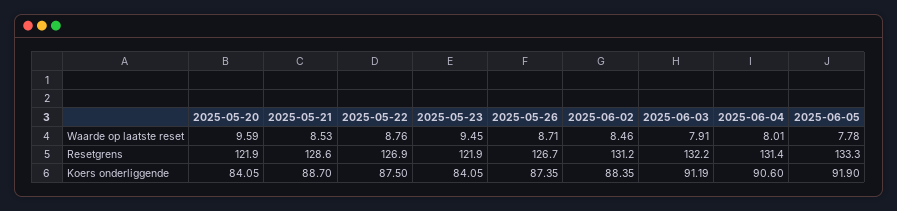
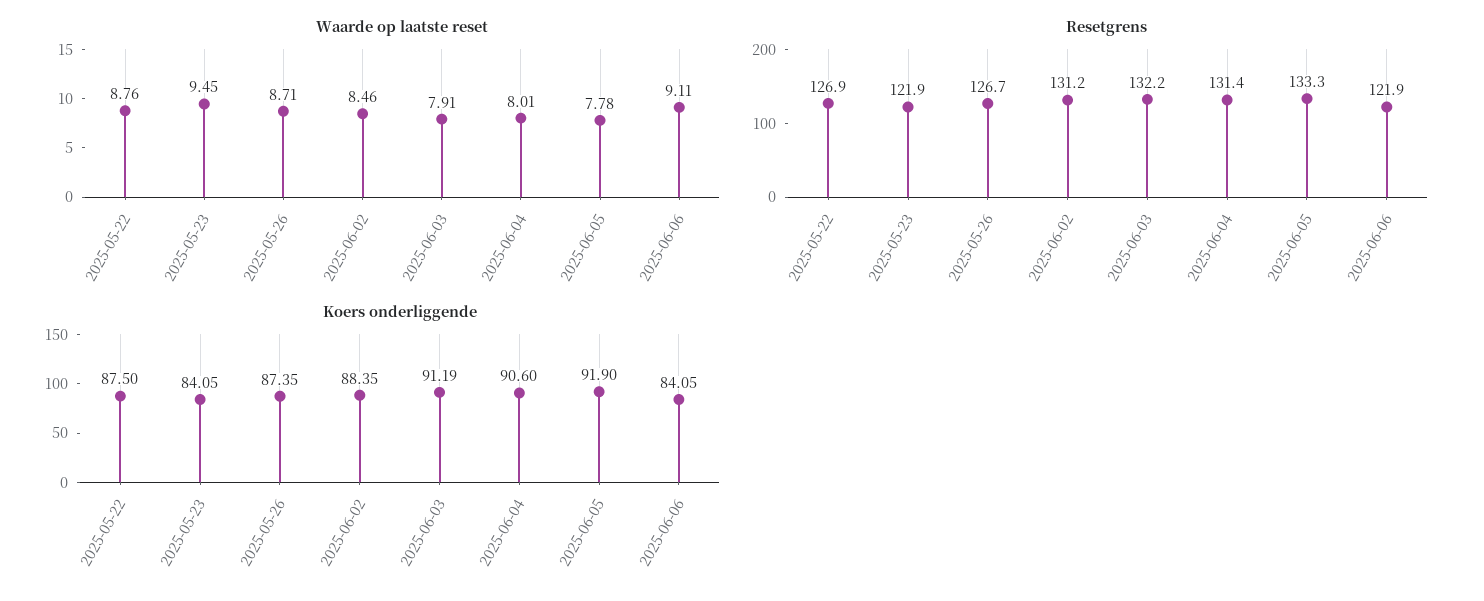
Waarde op laatste reset, 2025-05-20: 9.59 -> none
Waarde op laatste reset, 2025-05-21: 8.53 -> none
Resetgrens, 2025-05-20: 121.9 -> none
Resetgrens, 2025-05-21: 128.6 -> none
Koers onderliggende, 2025-05-20: 84.05 -> none
Koers onderliggende, 2025-05-21: 88.7 -> none
Waarde op laatste reset, 2025-06-06: none -> 9.11
Resetgrens, 2025-06-06: none -> 121.9
Koers onderliggende, 2025-06-06: none -> 84.05

